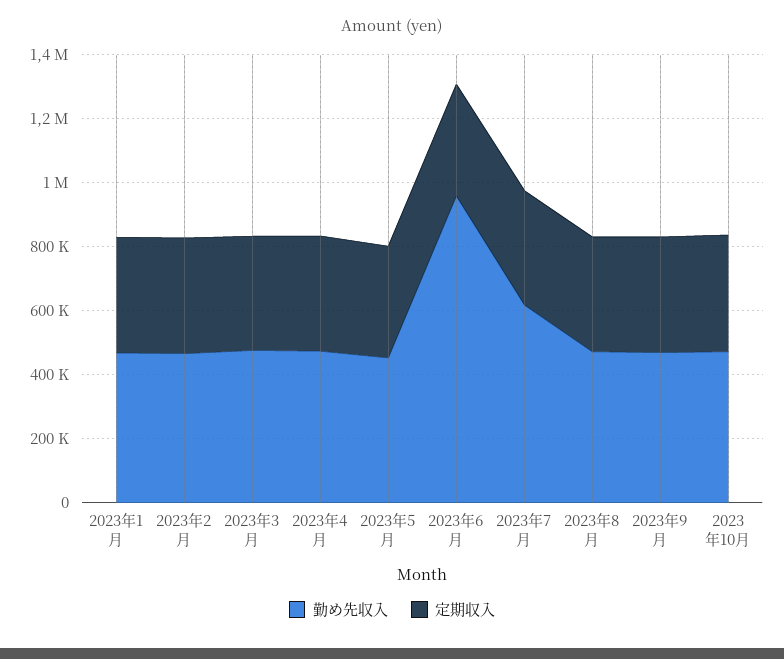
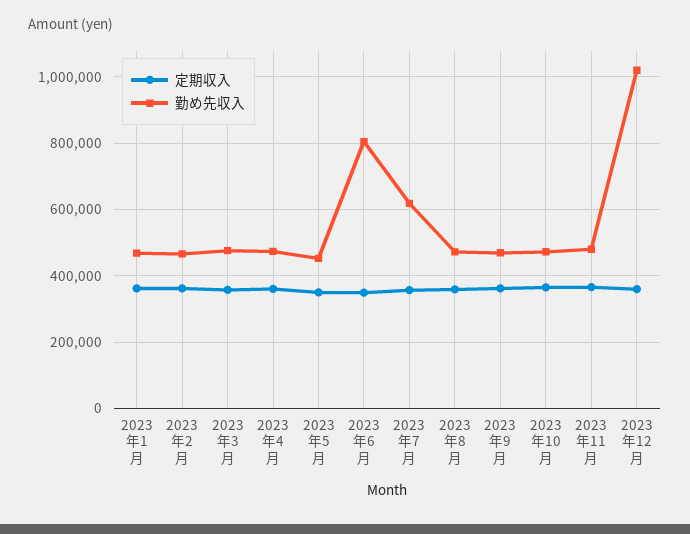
勤め先収入, 2023年6月: 950000 -> 800000
定期収入, 2023年11月: none -> 360000
勤め先収入, 2023年11月: none -> 480000
定期収入, 2023年12月: none -> 360000
勤め先収入, 2023年12月: none -> 1020000

